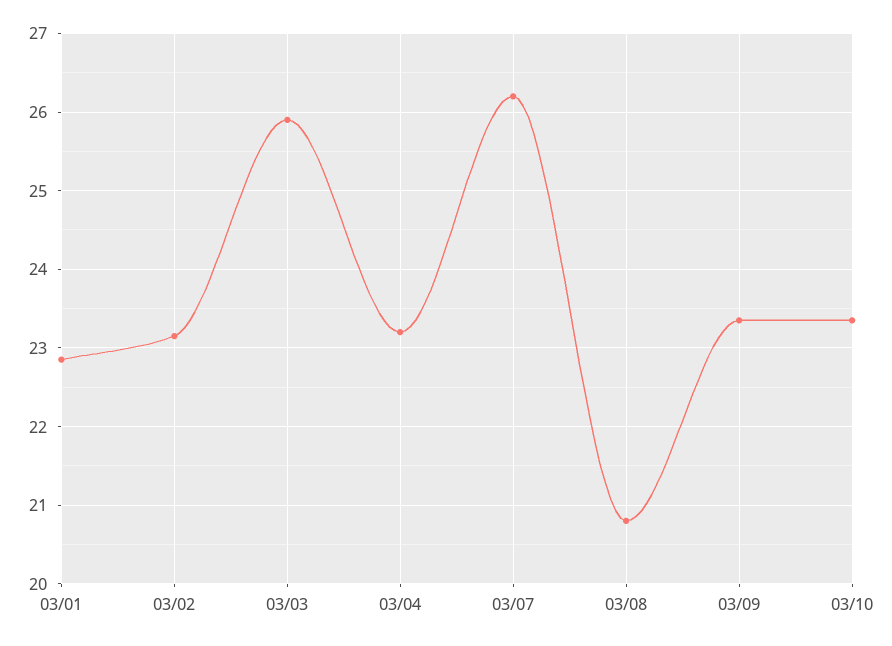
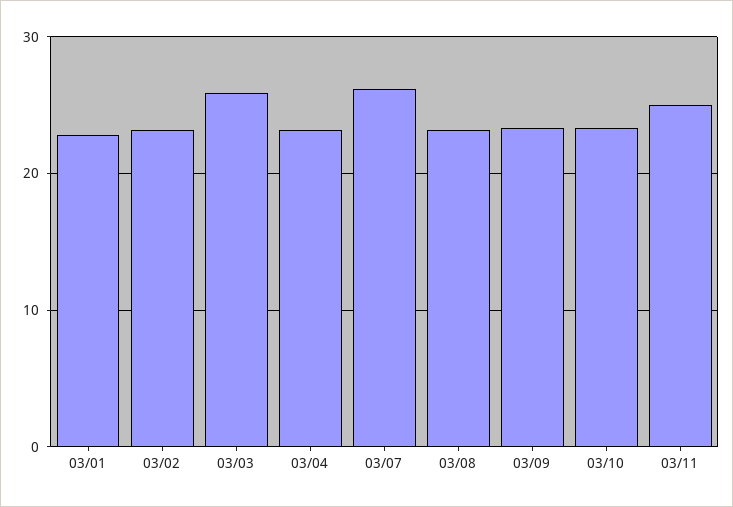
03/08: 20.8 -> 23
03/11: none -> 25

